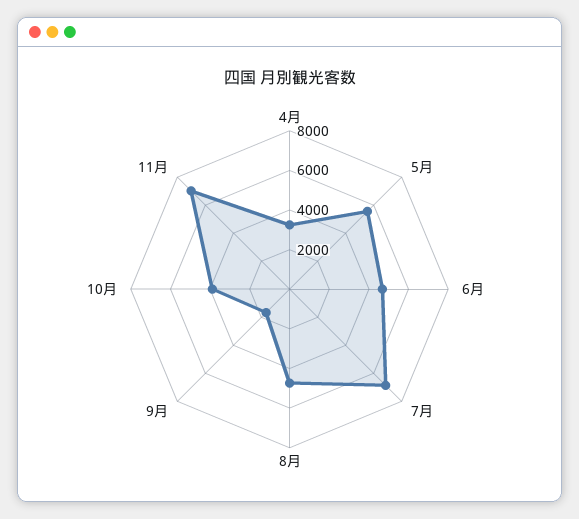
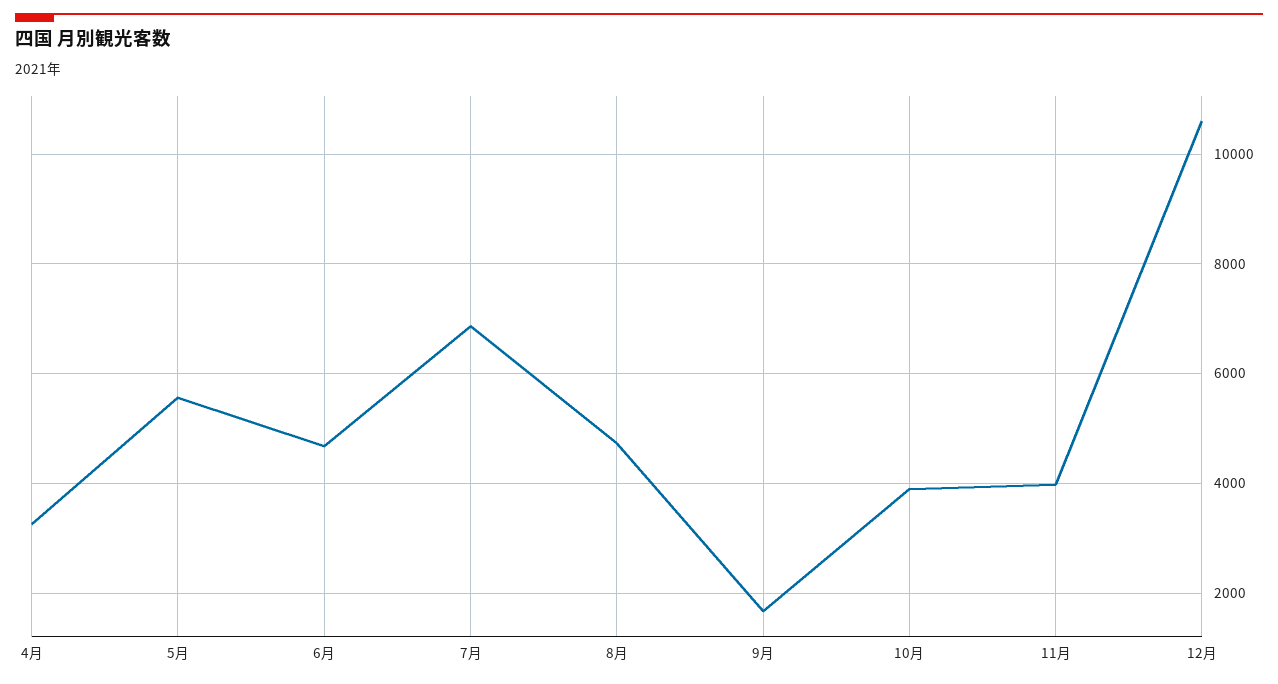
11月: 7000 -> 4000
12月: none -> 10600

